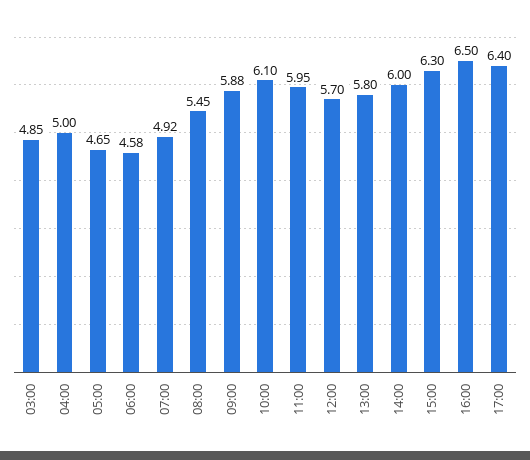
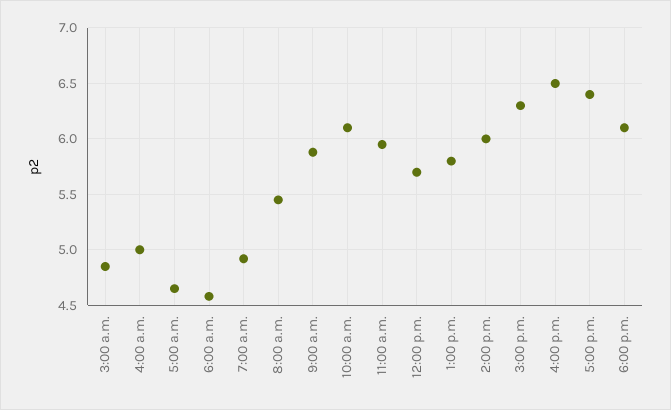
6:00 p.m.: none -> 6.1

